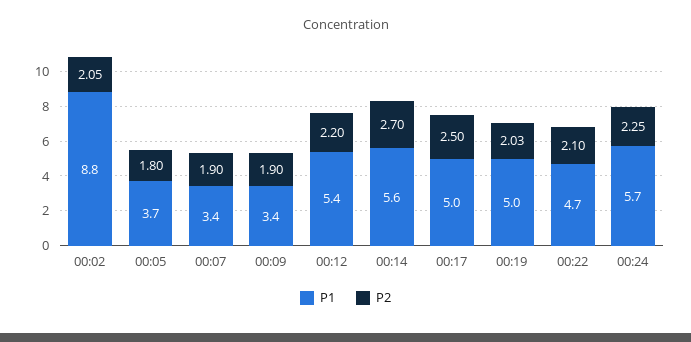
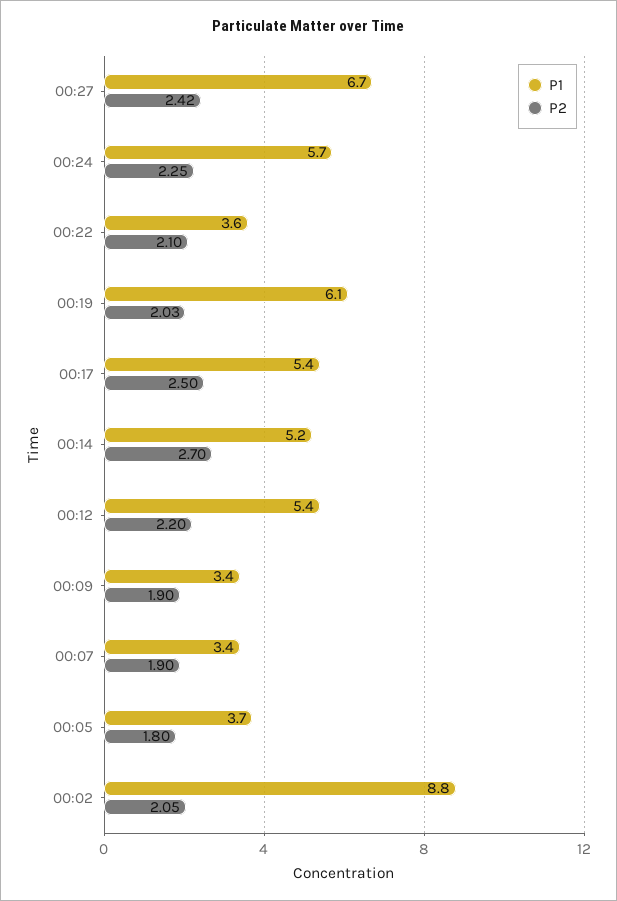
P1, 00:14: 5.6 -> 5.2
P1, 00:17: 5 -> 5.4
P1, 00:19: 5 -> 6.1
P1, 00:22: 4.7 -> 3.6
P1, 00:27: none -> 6.7
P2, 00:27: none -> 2.42

